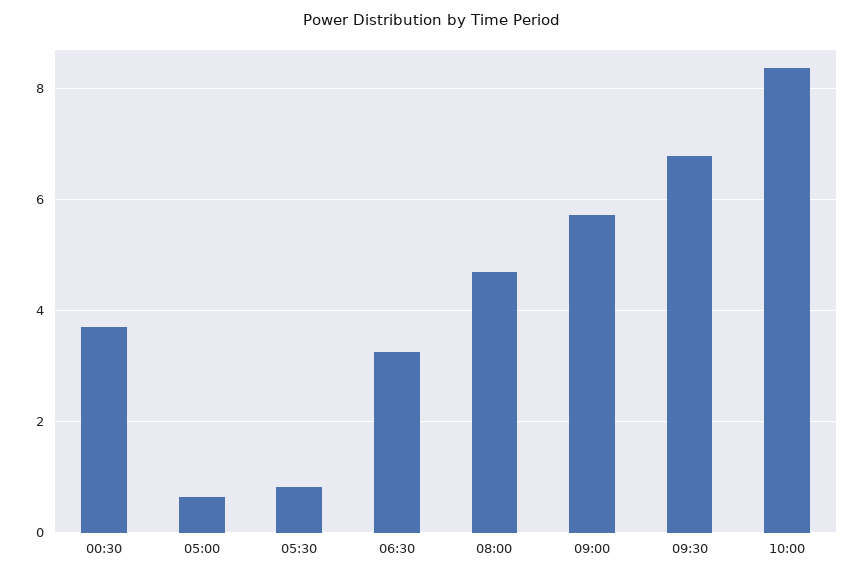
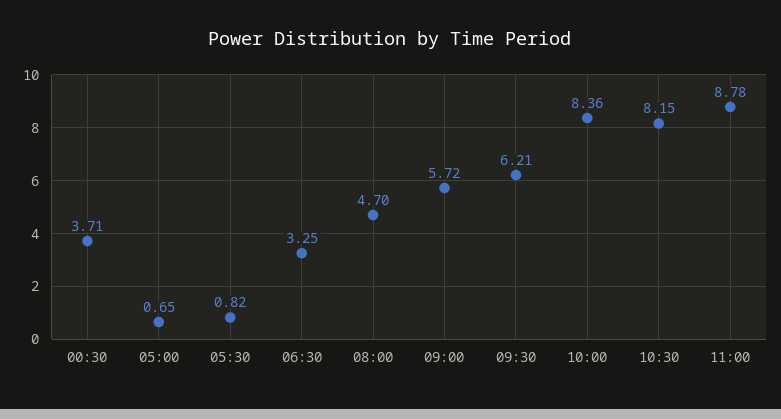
09:30: 6.8 -> 6.21
10:30: none -> 8.15
11:00: none -> 8.78

